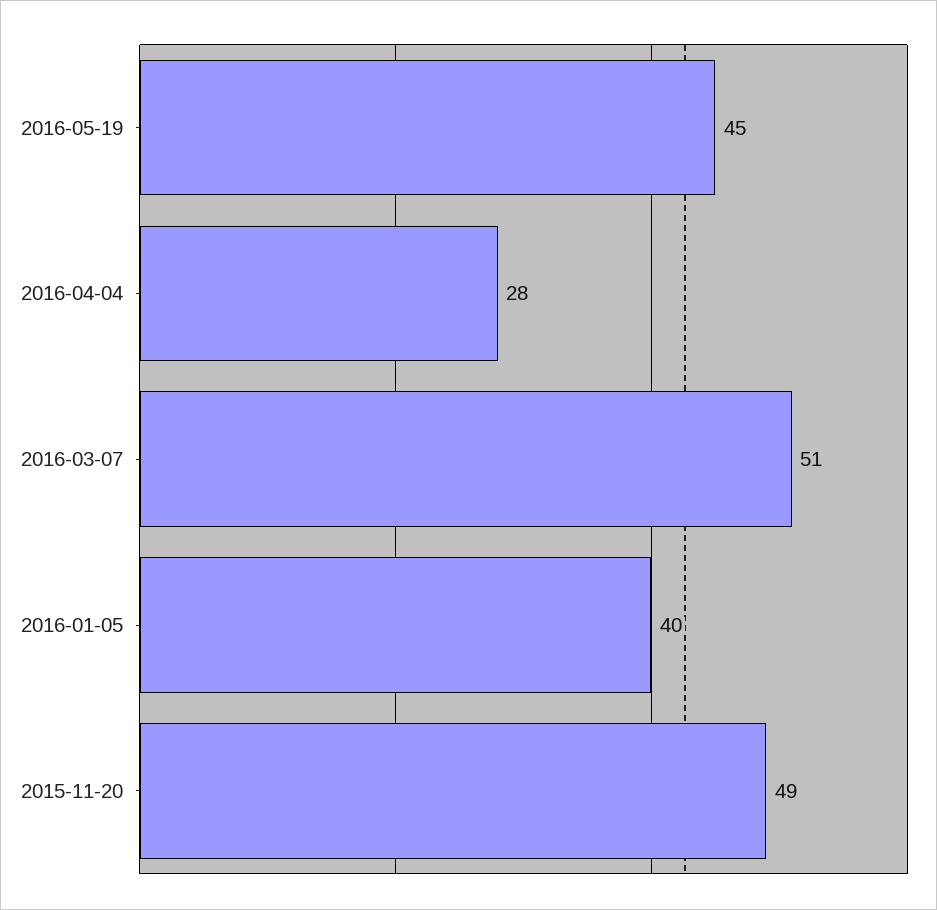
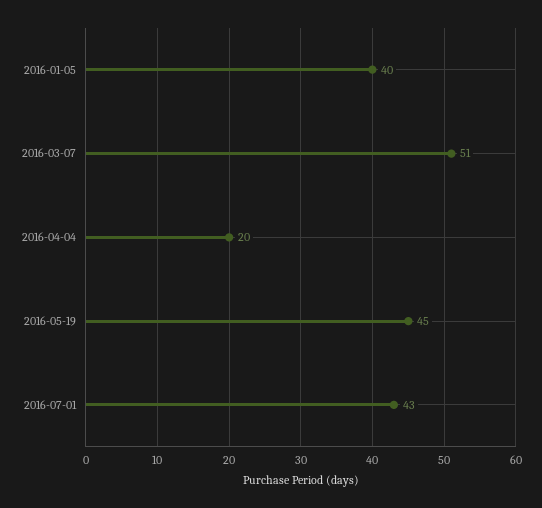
2016-04-04: 28 -> 20
2015-11-20: 49 -> none
2016-07-01: none -> 43

